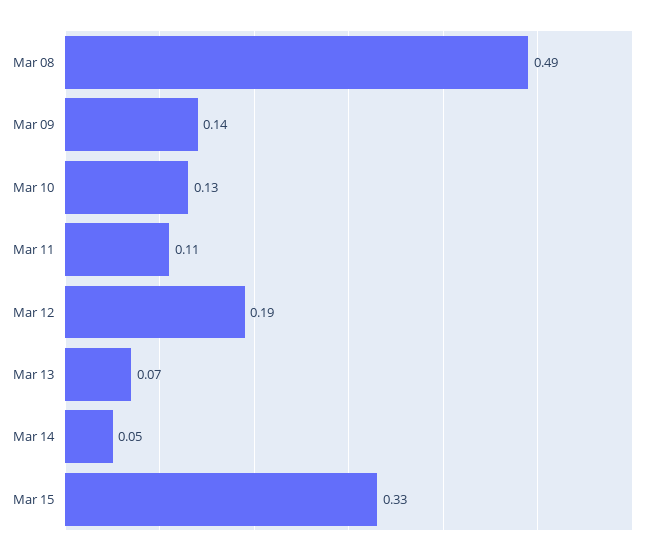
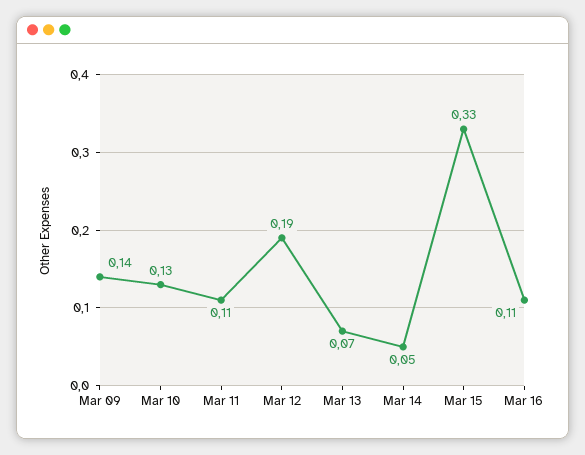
Mar 08: 0.49 -> none
Mar 16: none -> 0.11

